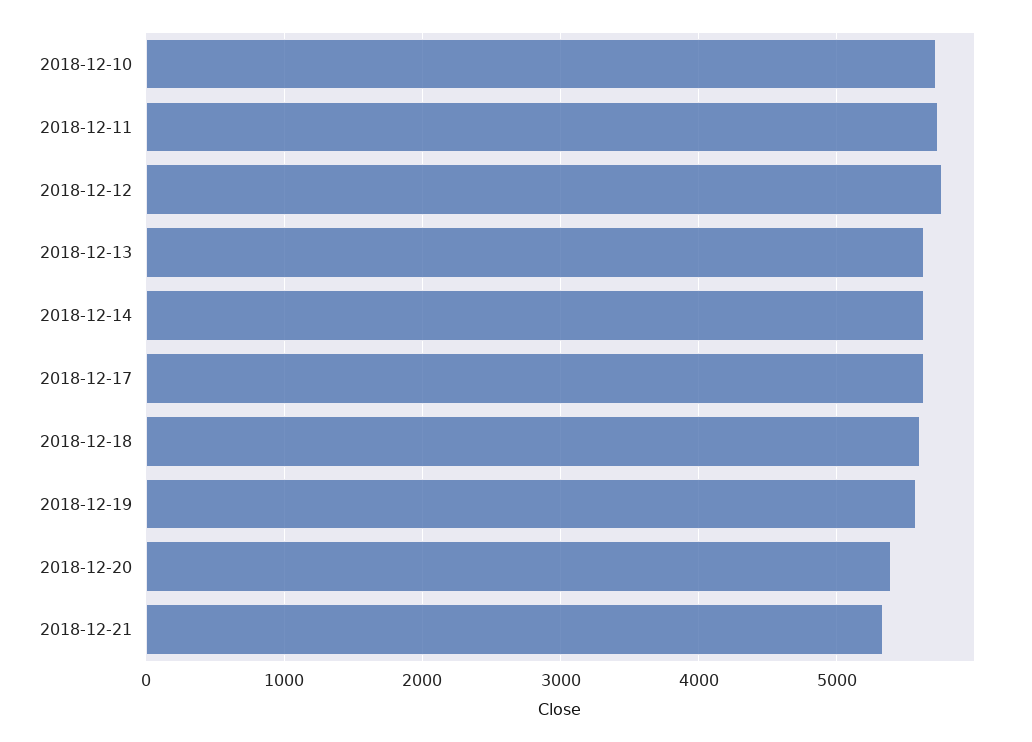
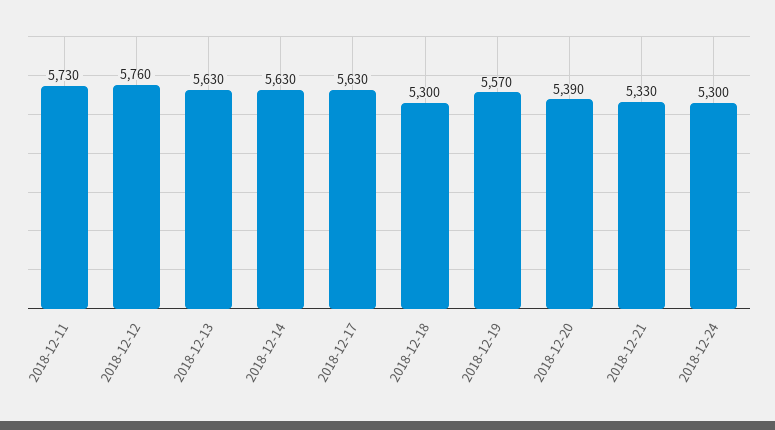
2018-12-10: 5700 -> none
2018-12-18: 5600 -> 5300
2018-12-24: none -> 5300

